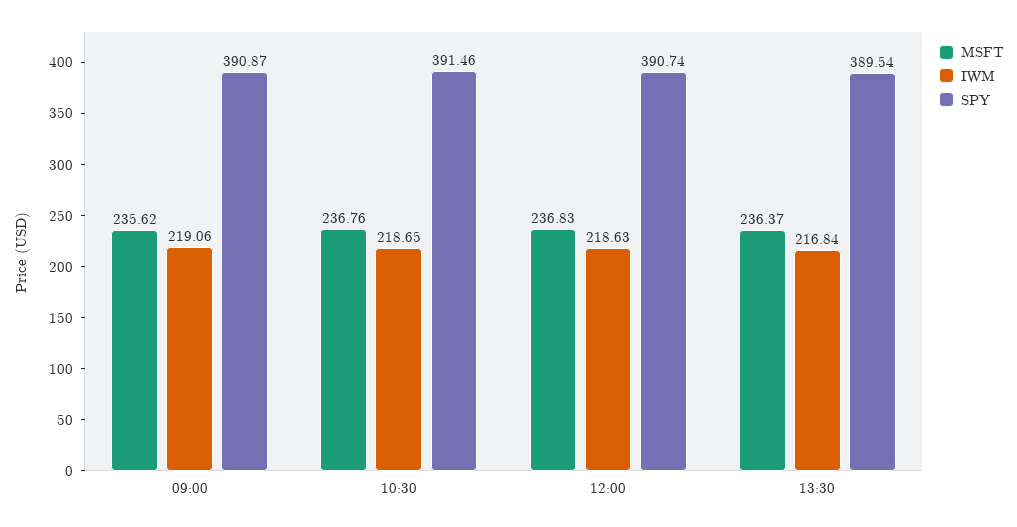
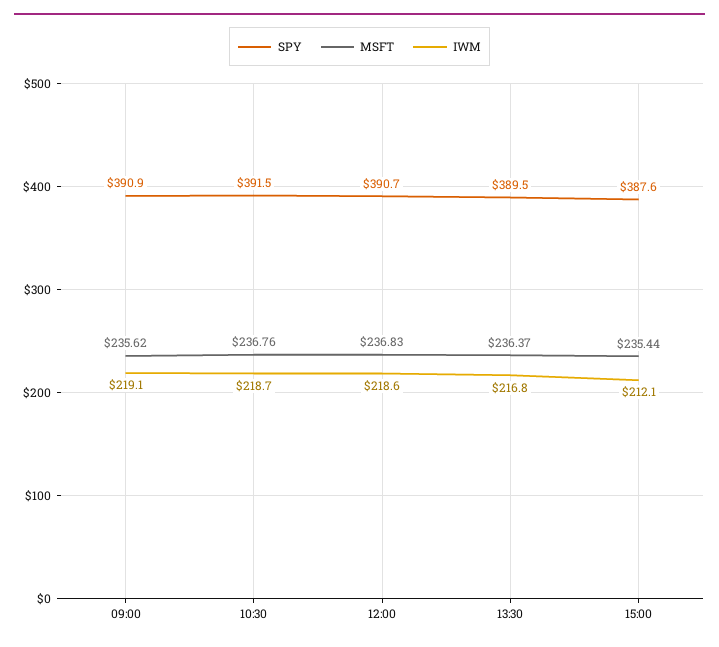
SPY, 15:00: none -> 387.6
MSFT, 15:00: none -> 235.44
IWM, 15:00: none -> 212.1

